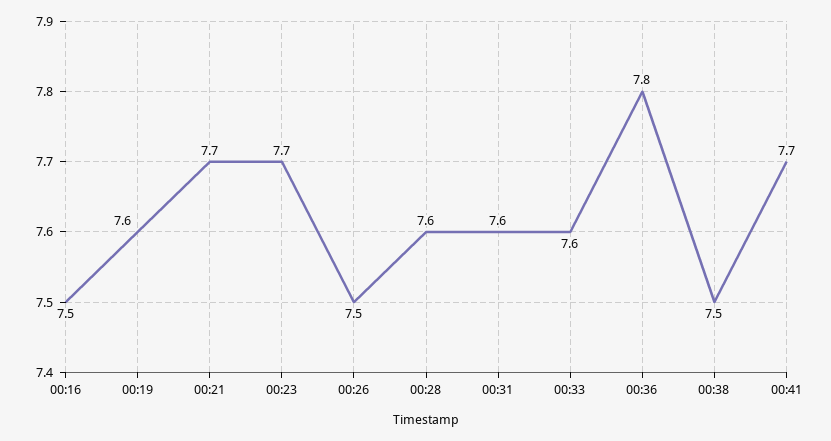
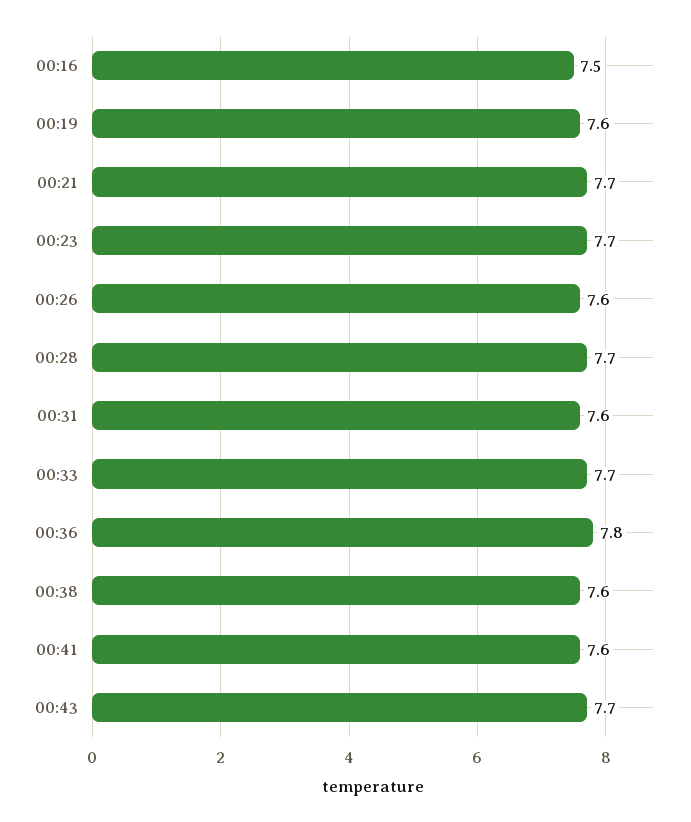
00:26: 7.5 -> 7.6
00:28: 7.6 -> 7.7
00:33: 7.6 -> 7.7
00:38: 7.5 -> 7.6
00:41: 7.7 -> 7.6
00:43: none -> 7.7

